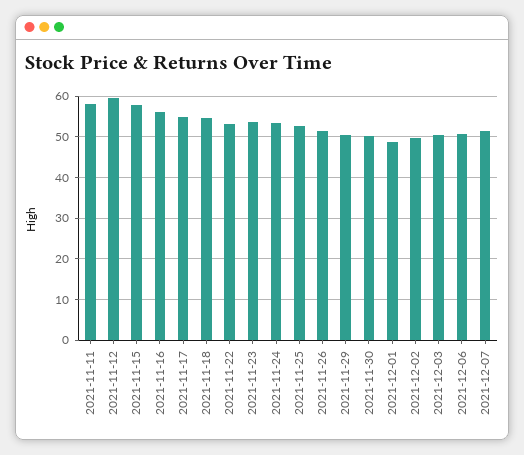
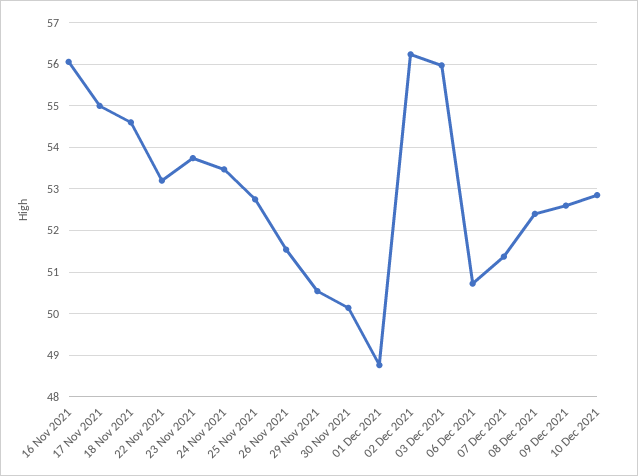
2021-11-11: 58 -> none
2021-11-12: 60 -> none
2021-11-15: 58 -> none
2021-12-02: 50 -> 56.2
2021-12-03: 50 -> 56
08 Dec 2021: none -> 52.4
09 Dec 2021: none -> 52.6
10 Dec 2021: none -> 52.8

